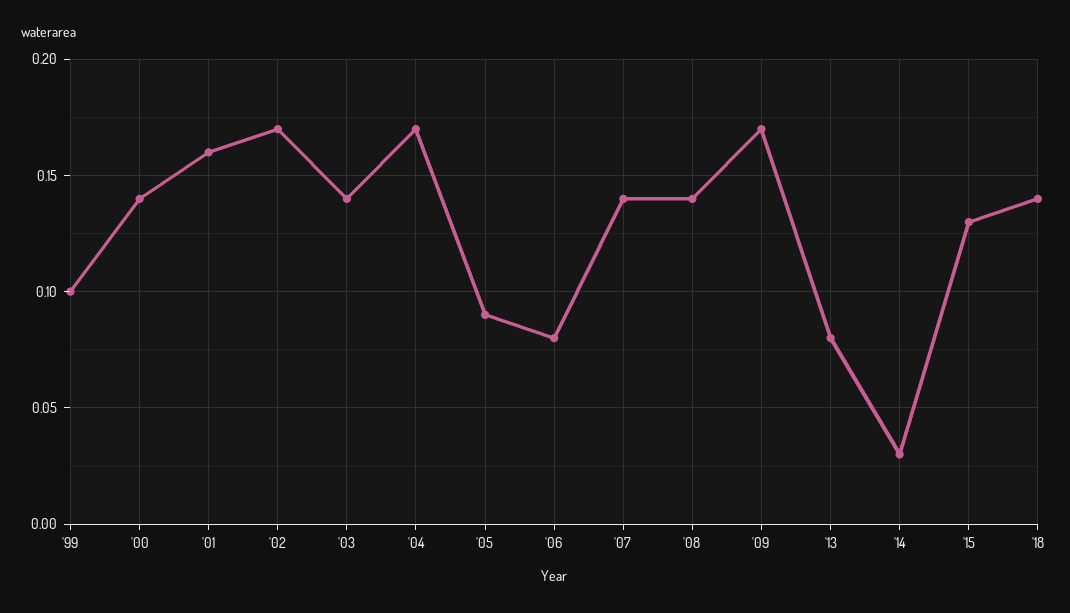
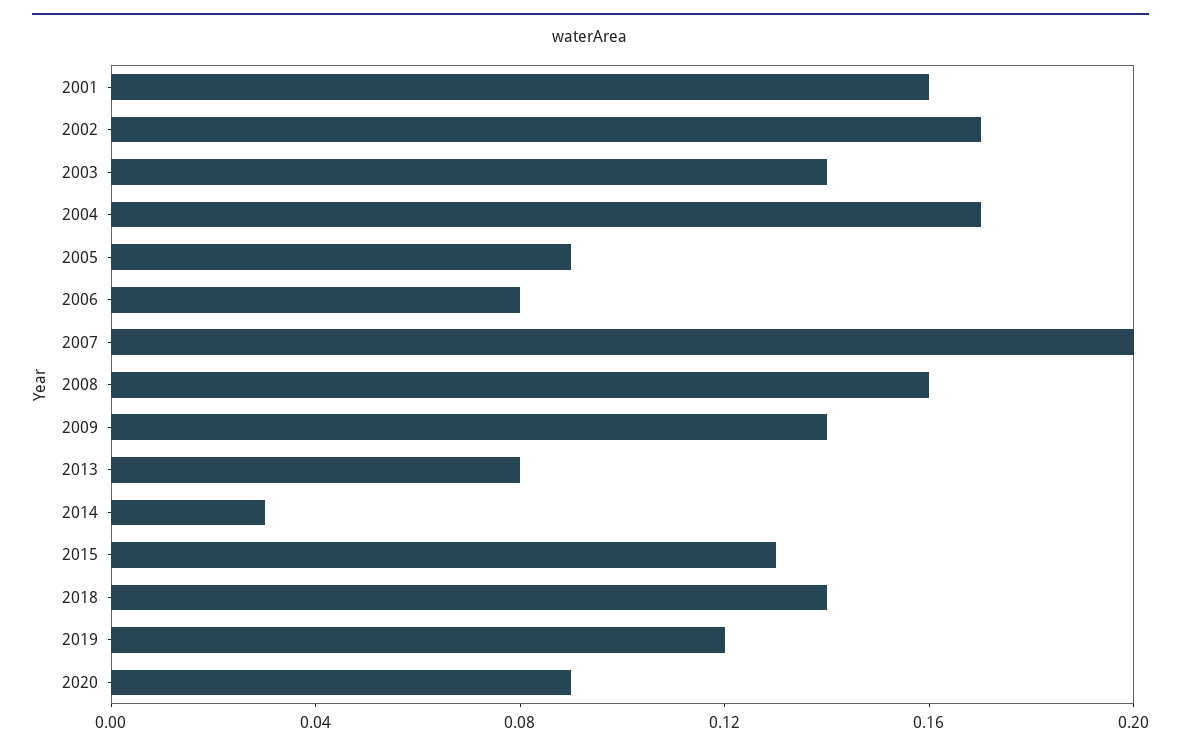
'99: 0.1 -> none
'00: 0.14 -> none
'07: 0.14 -> 0.2
'08: 0.14 -> 0.16
'09: 0.17 -> 0.14
2019: none -> 0.12
2020: none -> 0.09

